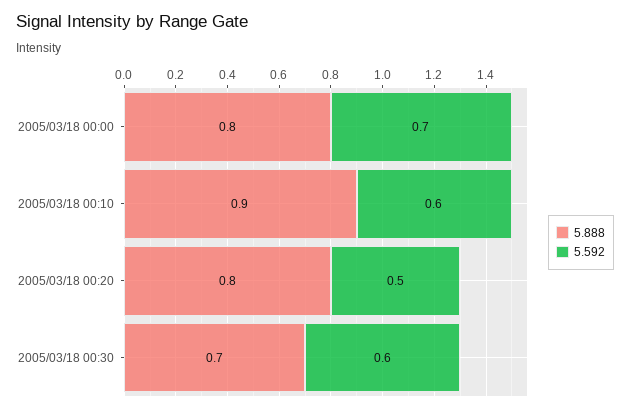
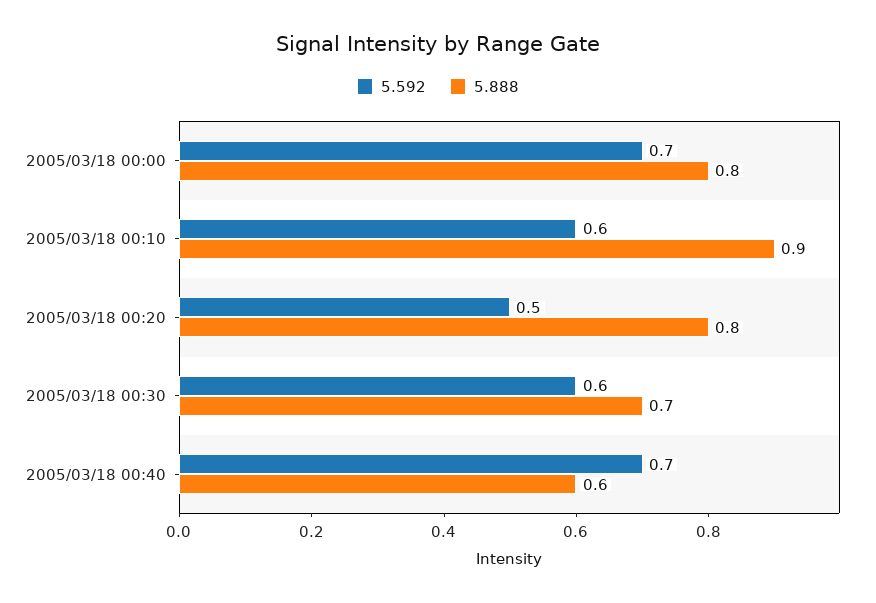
5.592, 2005/03/18 00:40: none -> 0.7
5.888, 2005/03/18 00:40: none -> 0.6

